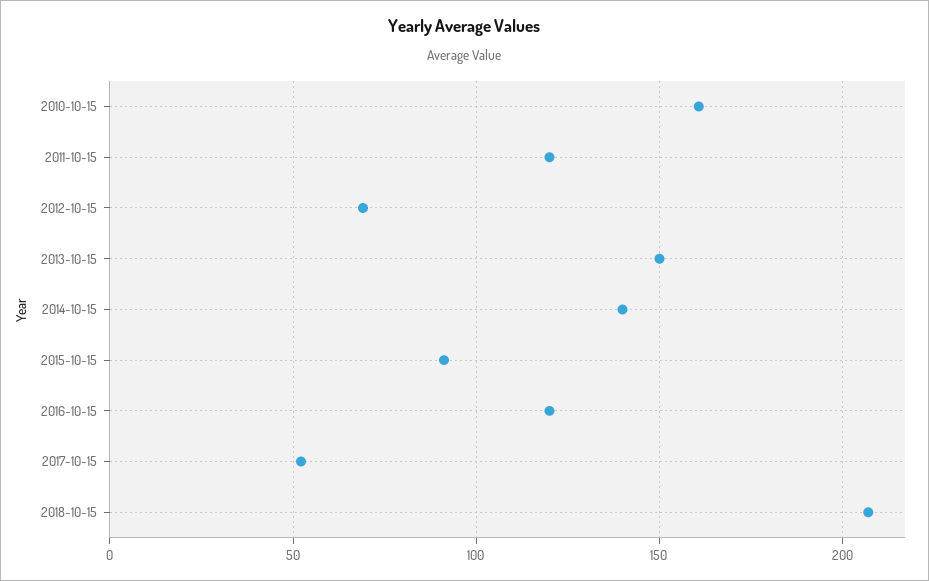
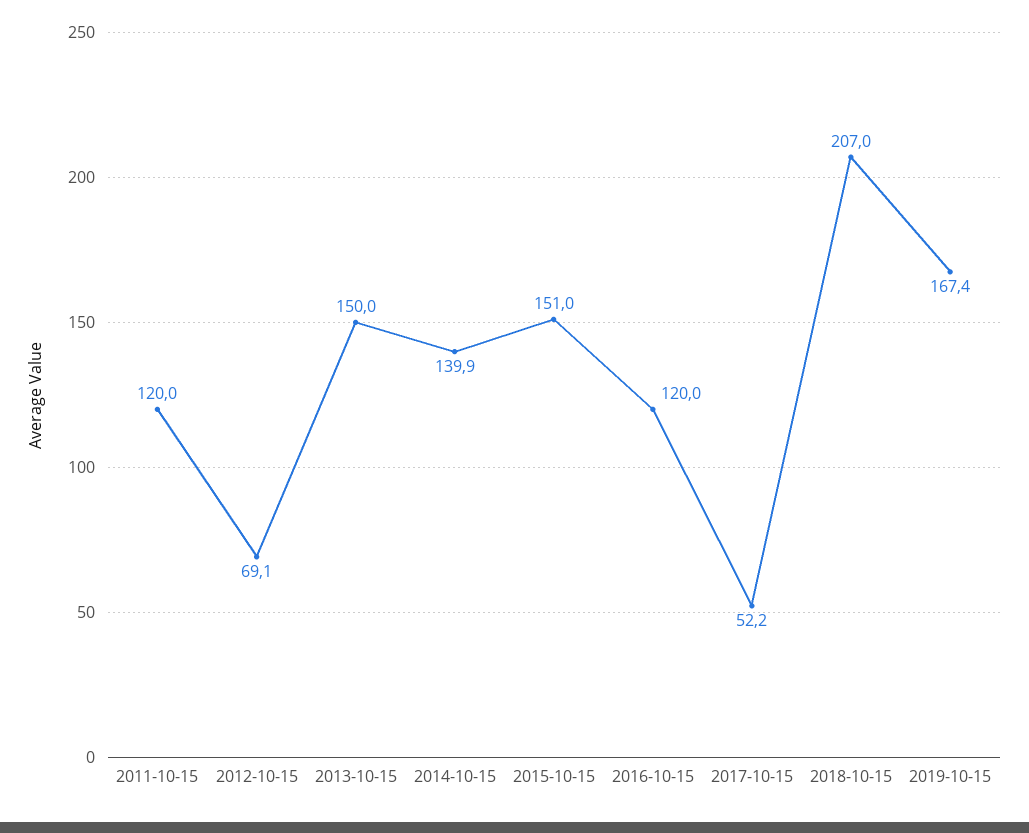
2010-10-15: 160 -> none
2015-10-15: 90 -> 151
2019-10-15: none -> 167.4

